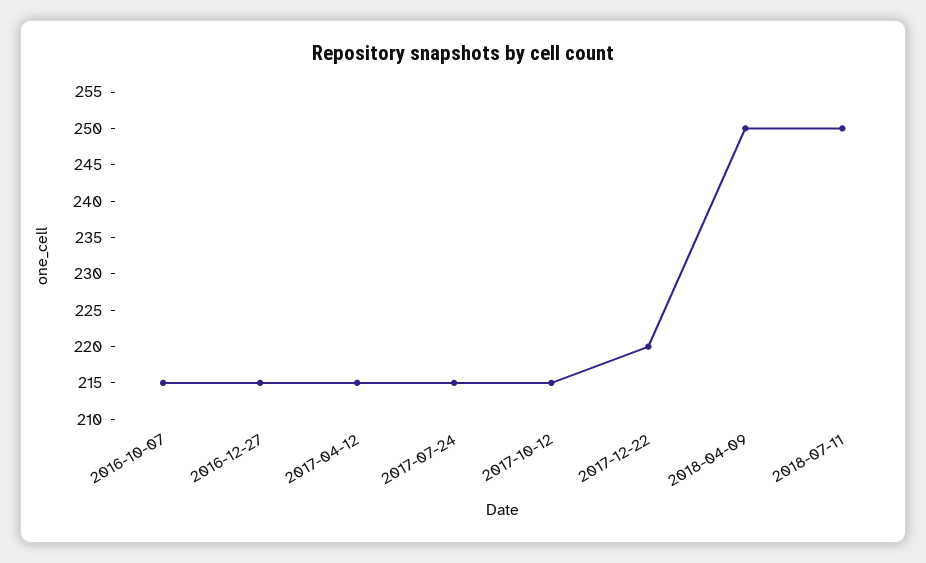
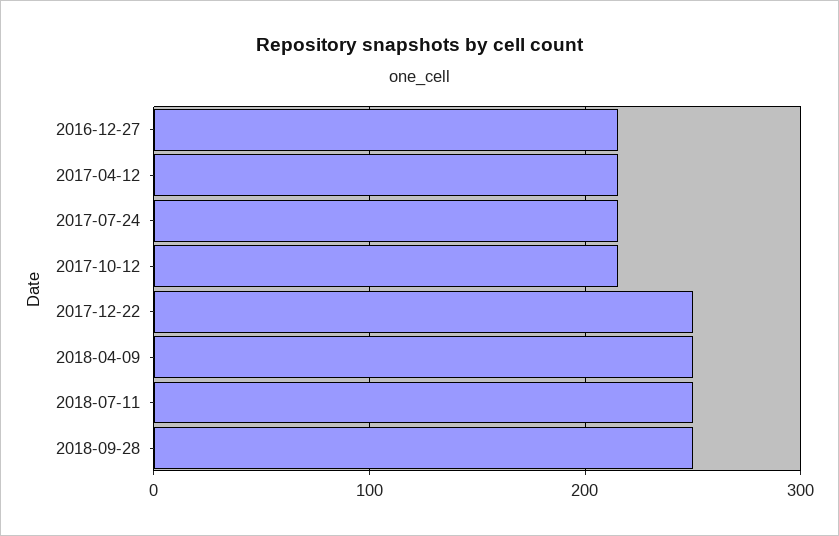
2016-10-07: 215 -> none
2017-12-22: 220 -> 250
2018-09-28: none -> 250

